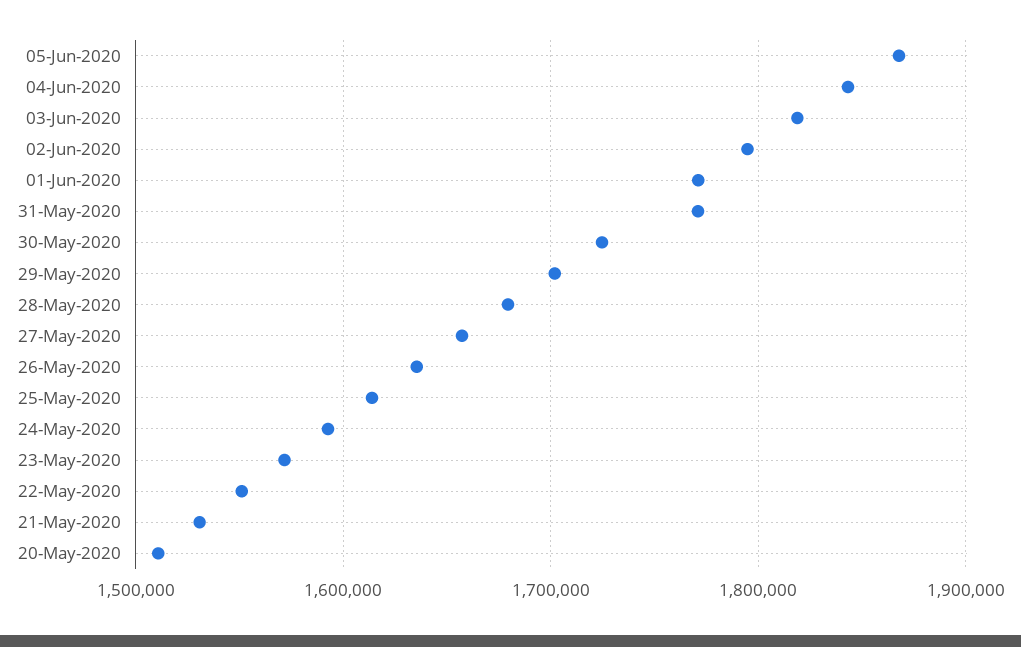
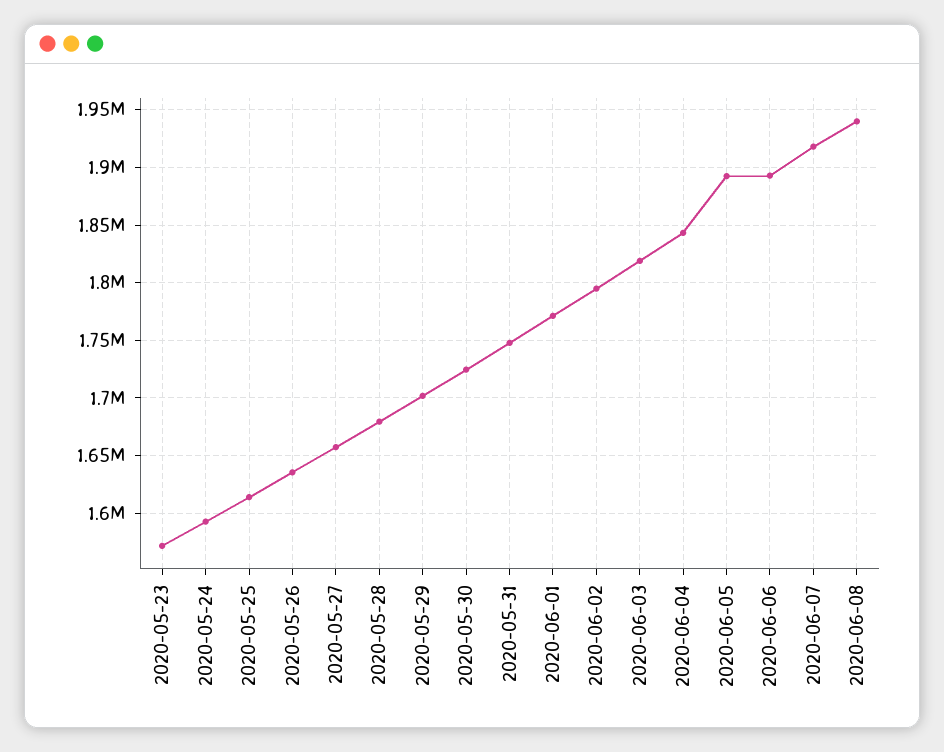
05-Jun-2020: 1870000 -> 1890000
31-May-2020: 1770000 -> 1750000
22-May-2020: 1550000 -> none
21-May-2020: 1530000 -> none
20-May-2020: 1510000 -> none
2020-06-06: none -> 1890000
2020-06-07: none -> 1920000
2020-06-08: none -> 1940000

